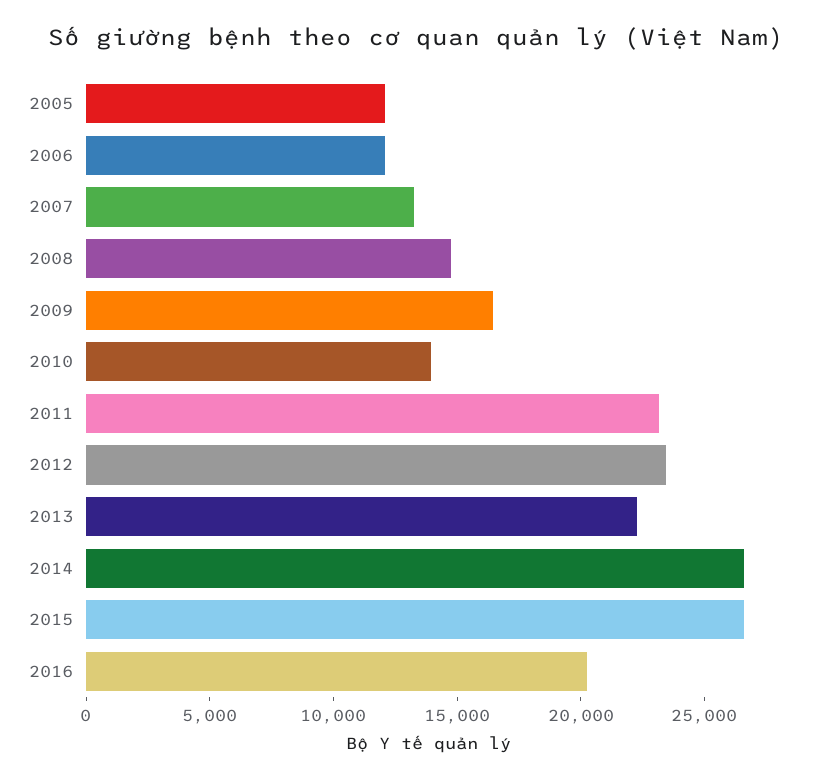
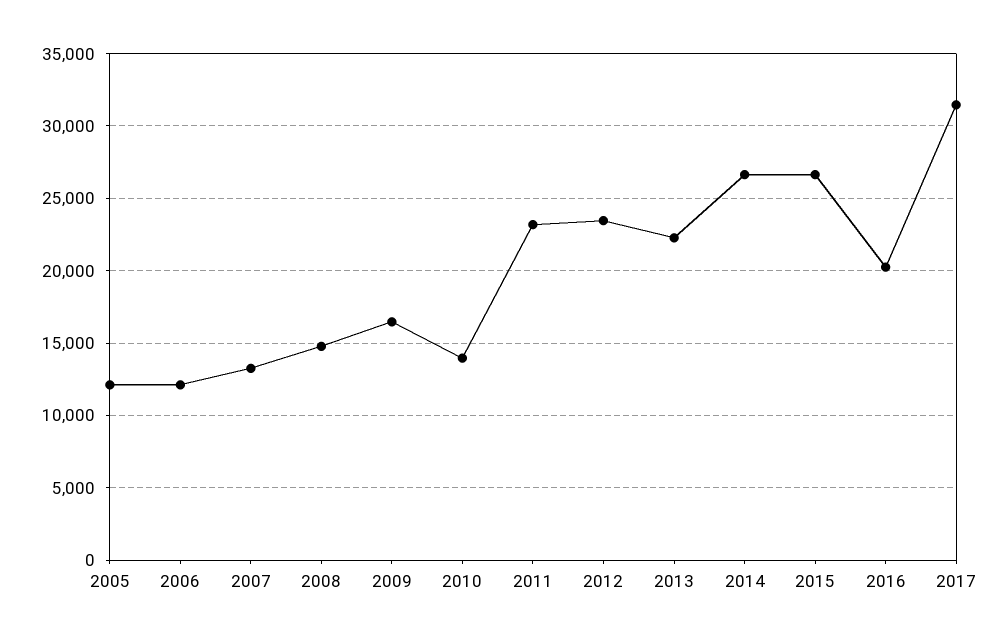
2017: none -> 31500

